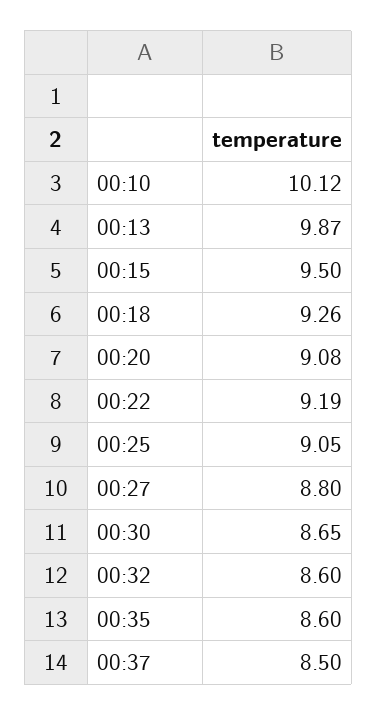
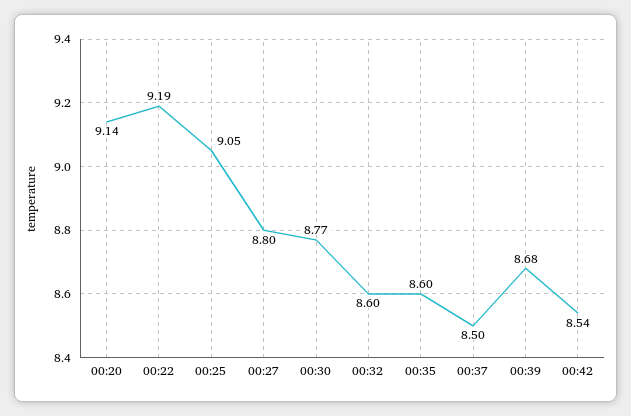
00:10: 10.12 -> none
00:13: 9.87 -> none
00:15: 9.5 -> none
00:18: 9.26 -> none
00:20: 9.08 -> 9.14
00:30: 8.65 -> 8.77
00:39: none -> 8.68
00:42: none -> 8.54

